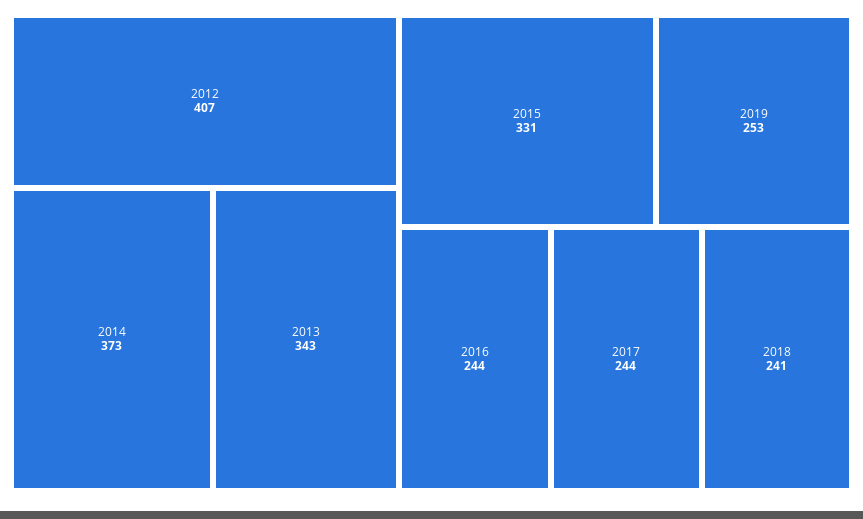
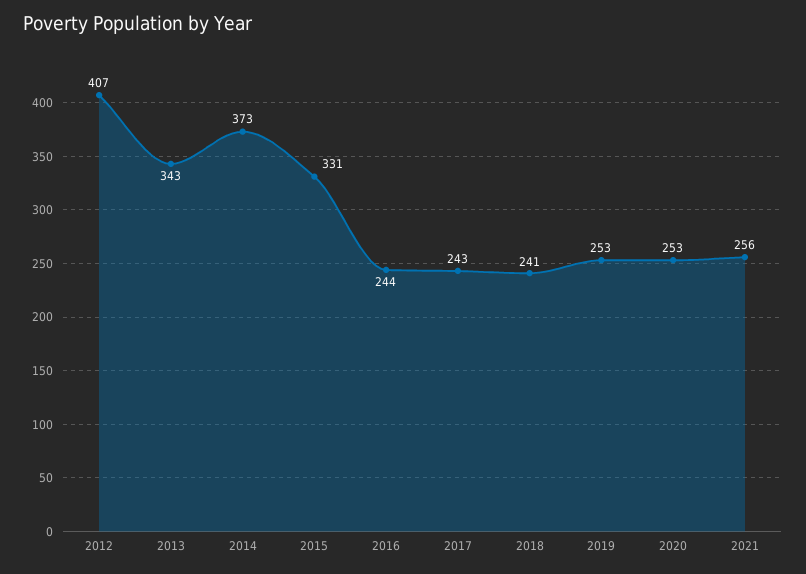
2017: 244 -> 243
2020: none -> 253
2021: none -> 256

